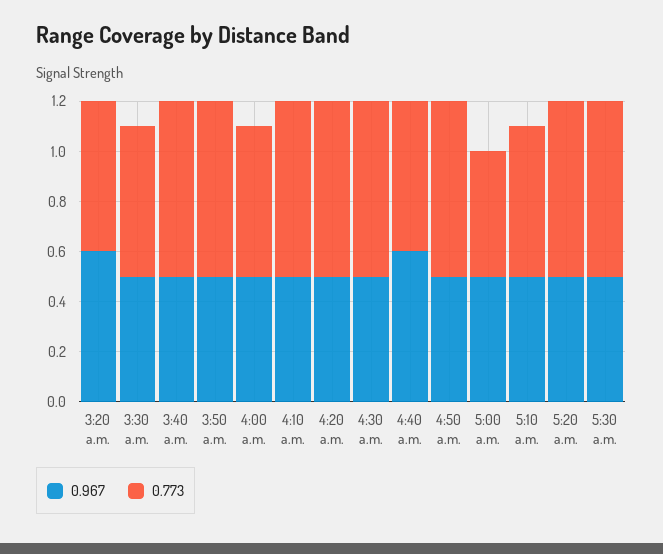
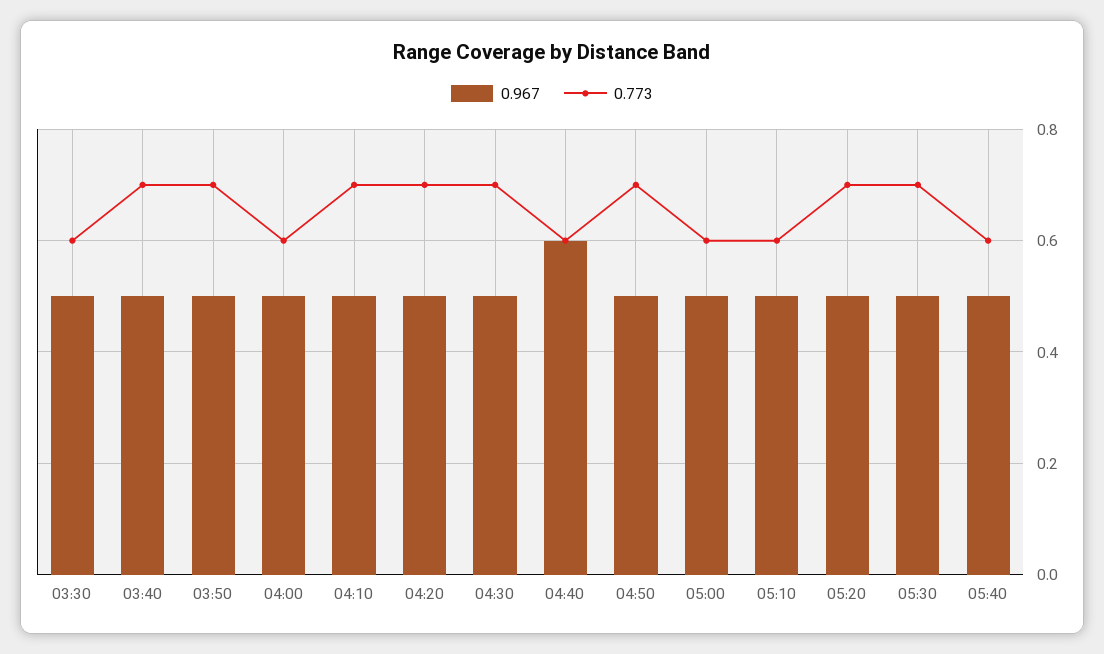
0.967, 3:20 a.m.: 0.6 -> none
0.773, 3:20 a.m.: 0.6 -> none
0.773, 5:00 a.m.: 0.5 -> 0.6
0.967, 05:40: none -> 0.5
0.773, 05:40: none -> 0.6

